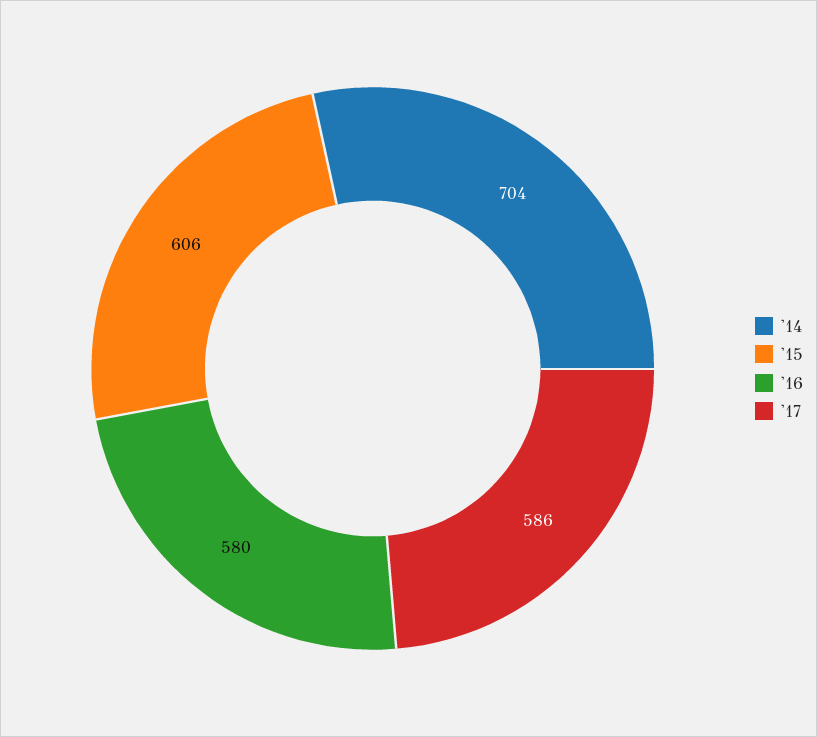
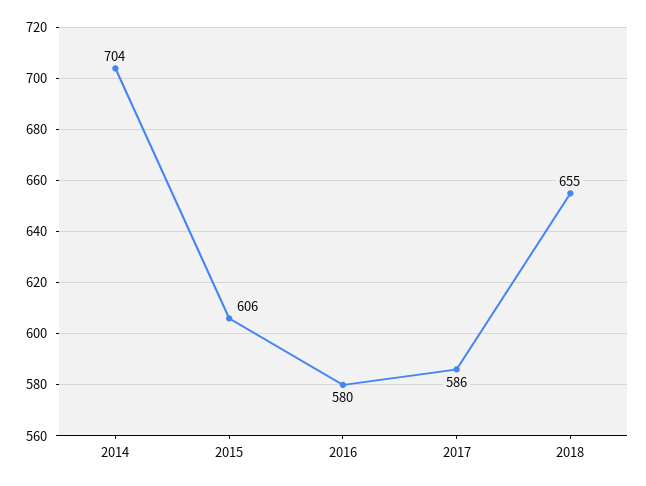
2018: none -> 655

